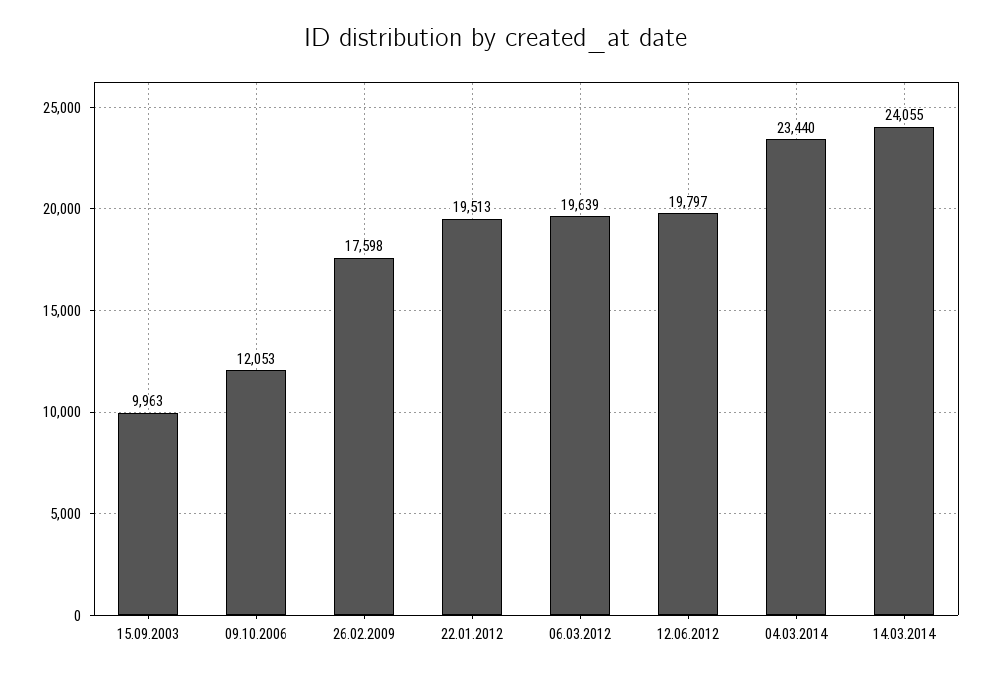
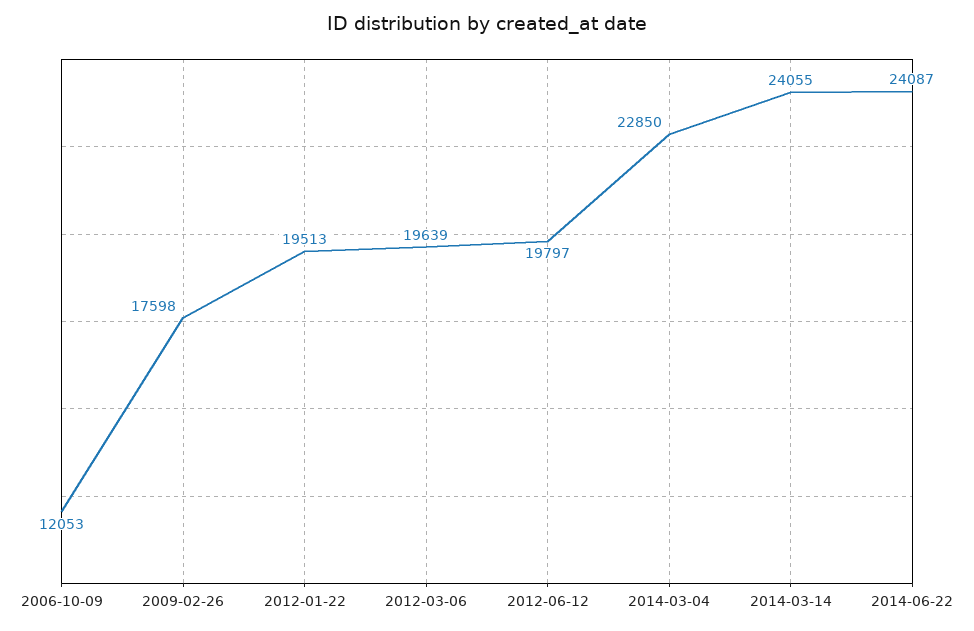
15.09.2003: 9963 -> none
04.03.2014: 23440 -> 22850
2014-06-22: none -> 24087

